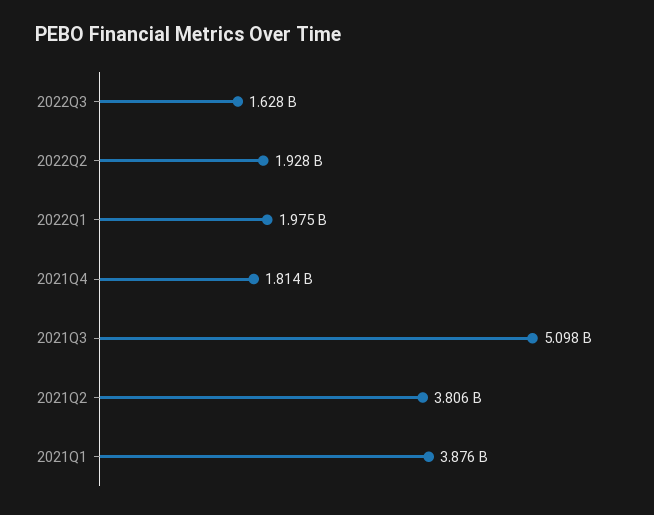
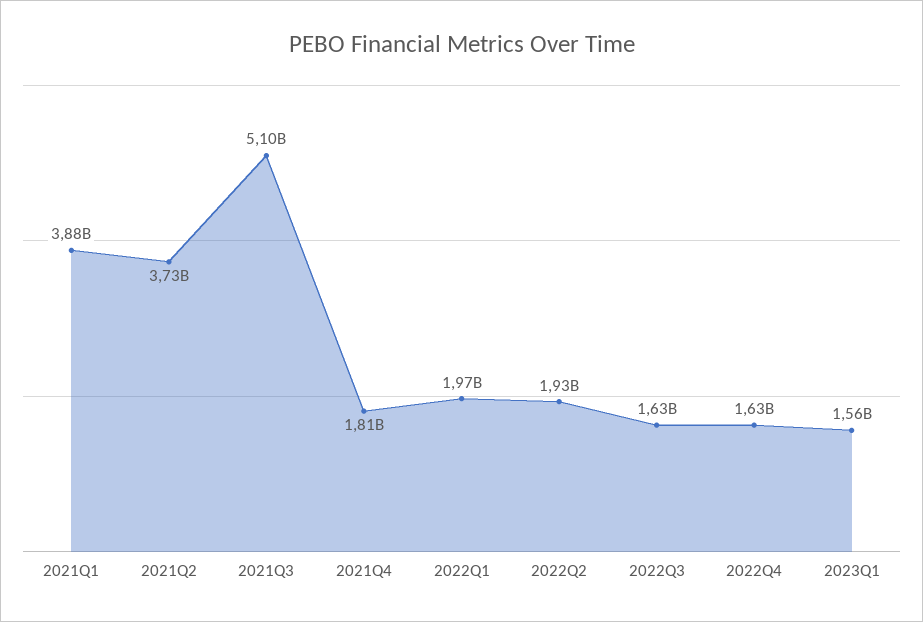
2021Q2: 3806000000 -> 3730000000
2022Q4: none -> 1630000000
2023Q1: none -> 1560000000

